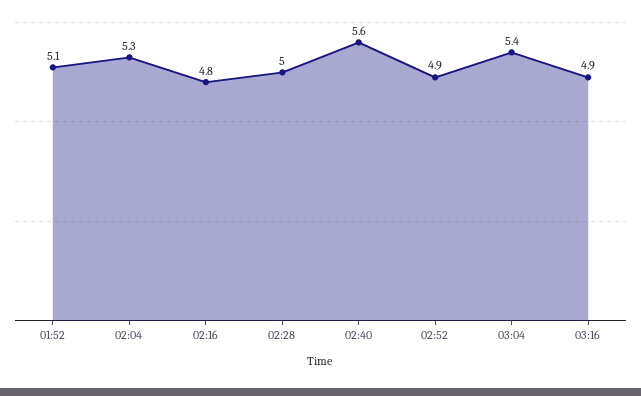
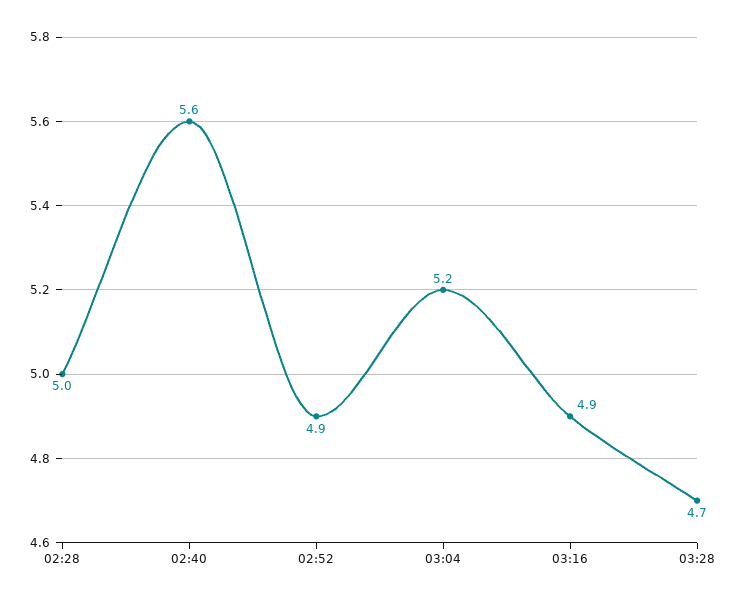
01:52: 5.1 -> none
02:04: 5.3 -> none
02:16: 4.8 -> none
03:04: 5.4 -> 5.2
03:28: none -> 4.7

